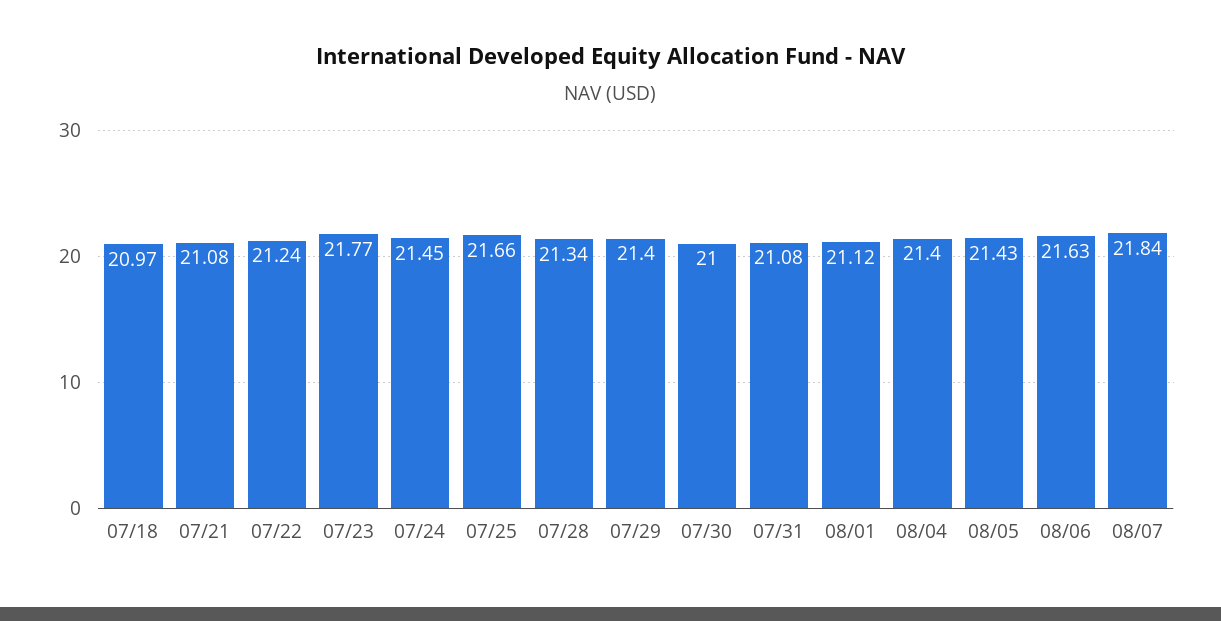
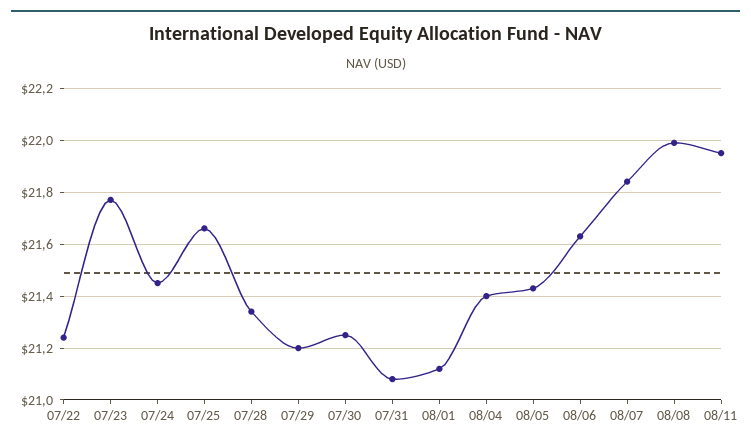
07/18: 20.97 -> none
07/21: 21.08 -> none
07/29: 21.4 -> 21.2
07/30: 21 -> 21.25
08/08: none -> 22
08/11: none -> 21.95

